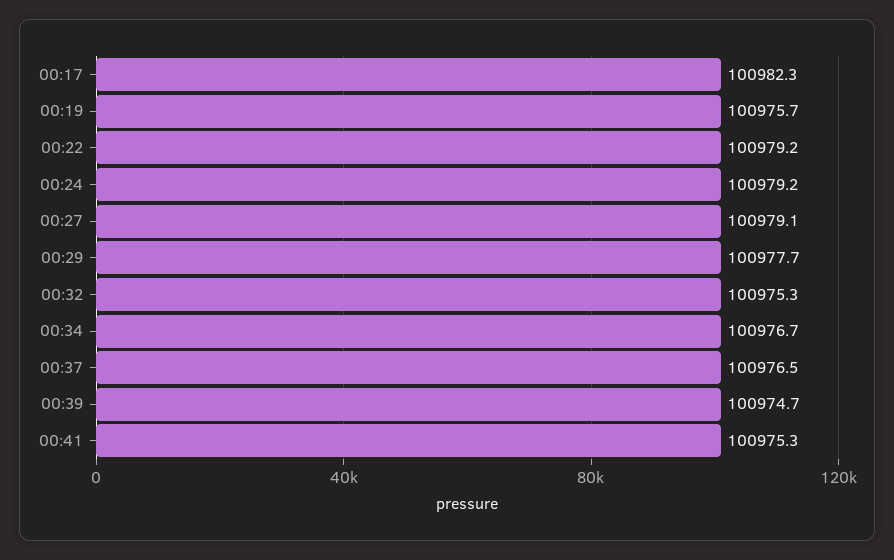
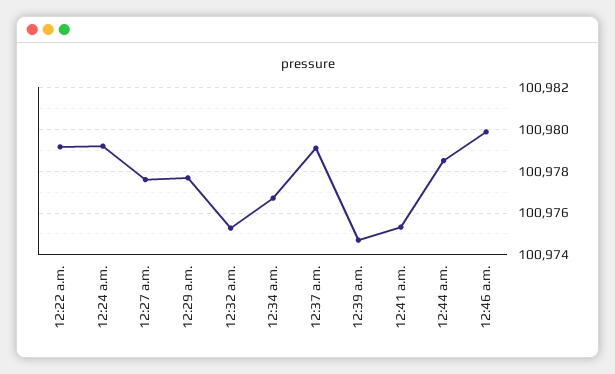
00:17: 100982.3 -> none
00:19: 100975.7 -> none
00:27: 100979.1 -> 100977.5
00:37: 100976.5 -> 100979
12:44 a.m.: none -> 100978.5
12:46 a.m.: none -> 100980

